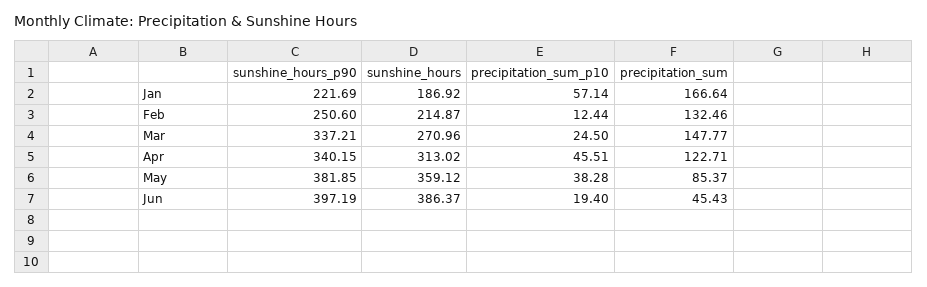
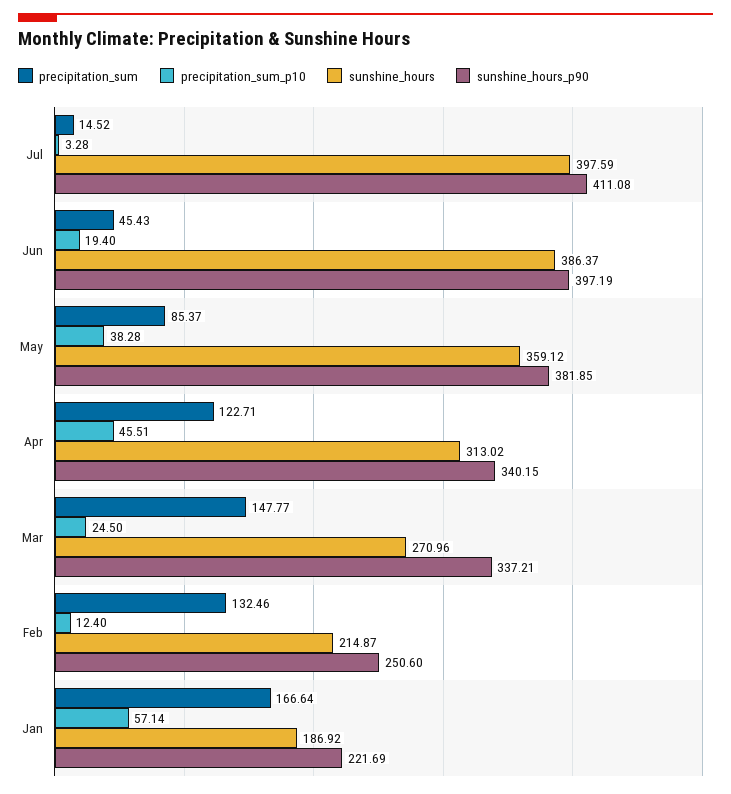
precipitation_sum_p10, Feb: 12.44 -> 12.4
precipitation_sum, Jul: none -> 14.52
precipitation_sum_p10, Jul: none -> 3.28
sunshine_hours, Jul: none -> 397.59
sunshine_hours_p90, Jul: none -> 411.08

